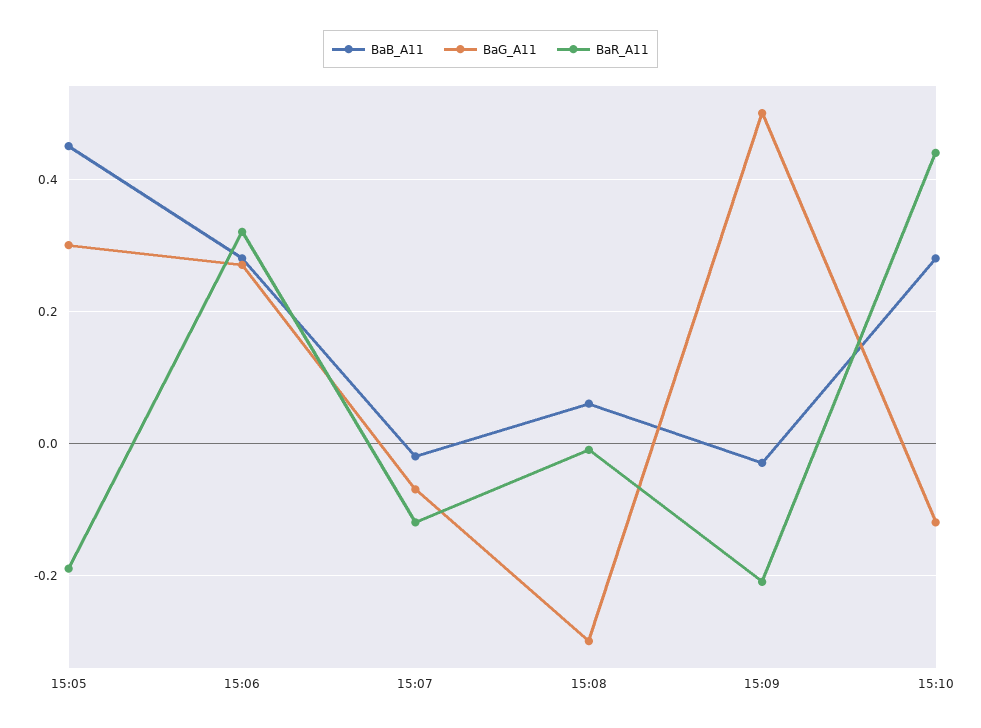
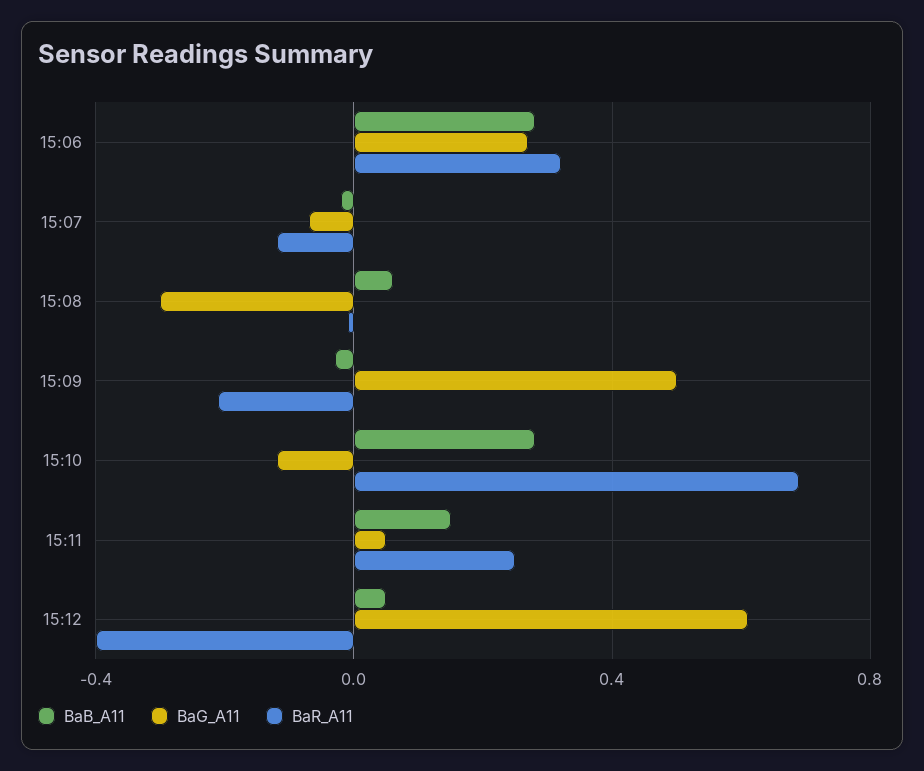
BaB_A11, 15:05: 0.45 -> none
BaG_A11, 15:05: 0.3 -> none
BaR_A11, 15:05: -0.2 -> none
BaR_A11, 15:10: 0.45 -> 0.7
BaB_A11, 15:11: none -> 0.15
BaG_A11, 15:11: none -> 0.05
BaR_A11, 15:11: none -> 0.25
BaB_A11, 15:12: none -> 0.05
BaG_A11, 15:12: none -> 0.6
BaR_A11, 15:12: none -> -0.4

